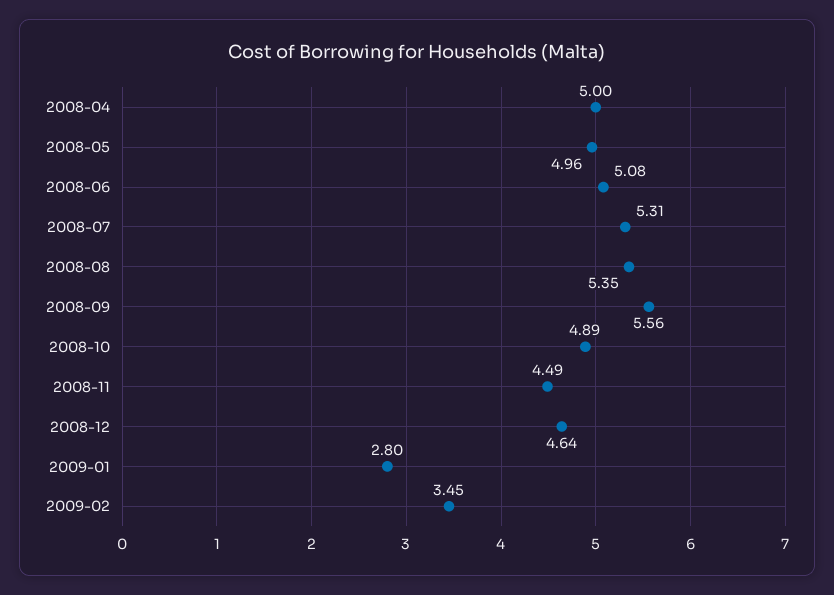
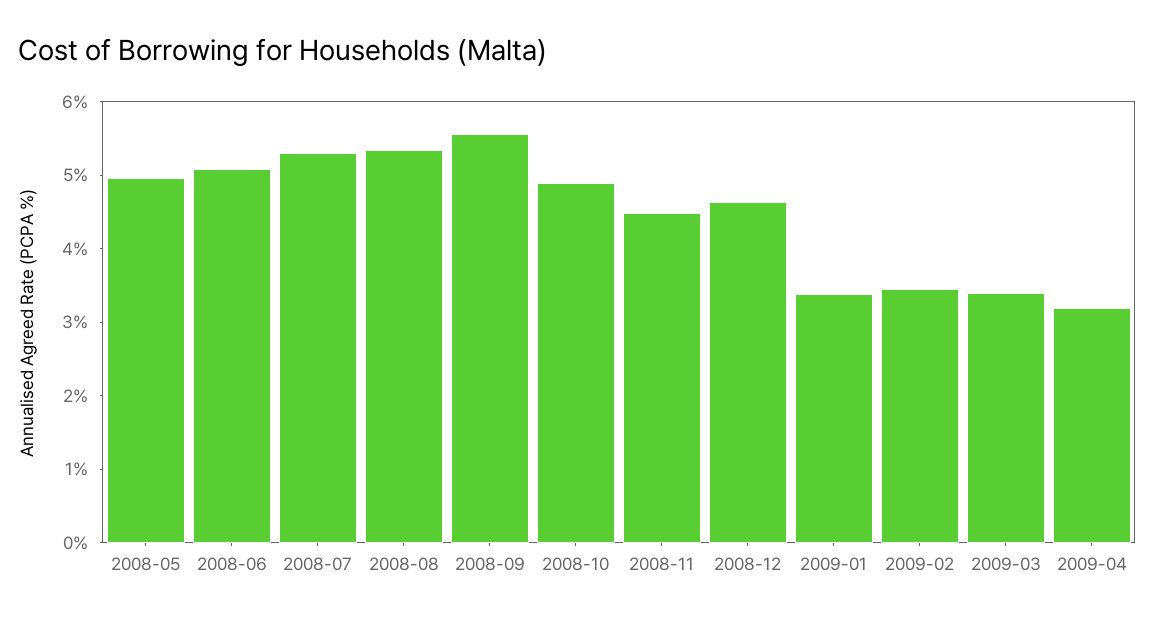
2008-04: 5 -> none
2009-01: 2.8 -> 3.4
2009-03: none -> 3.4
2009-04: none -> 3.2

